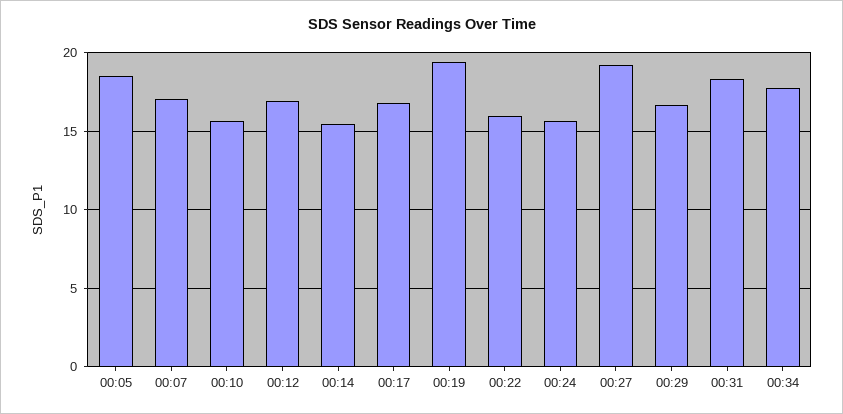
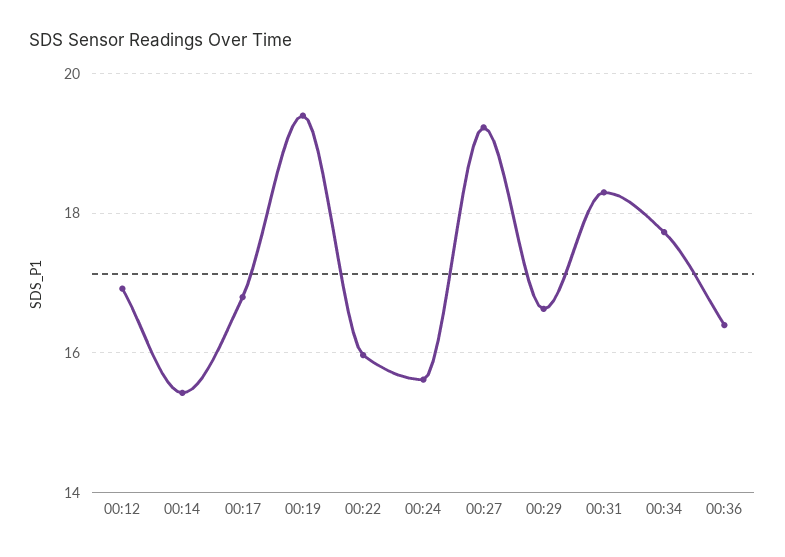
00:05: 18.5 -> none
00:07: 17 -> none
00:10: 15.5 -> none
00:36: none -> 16.4

